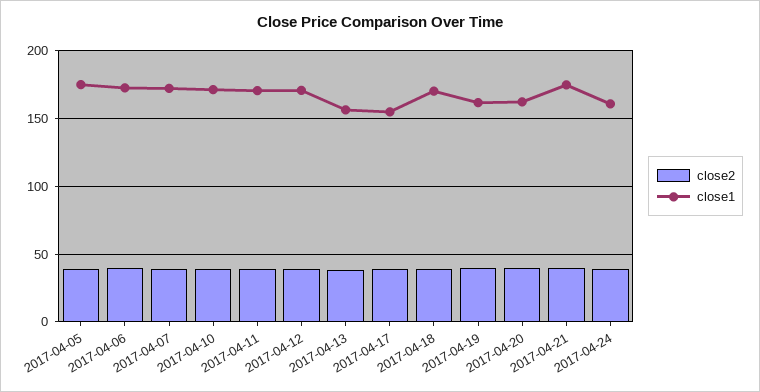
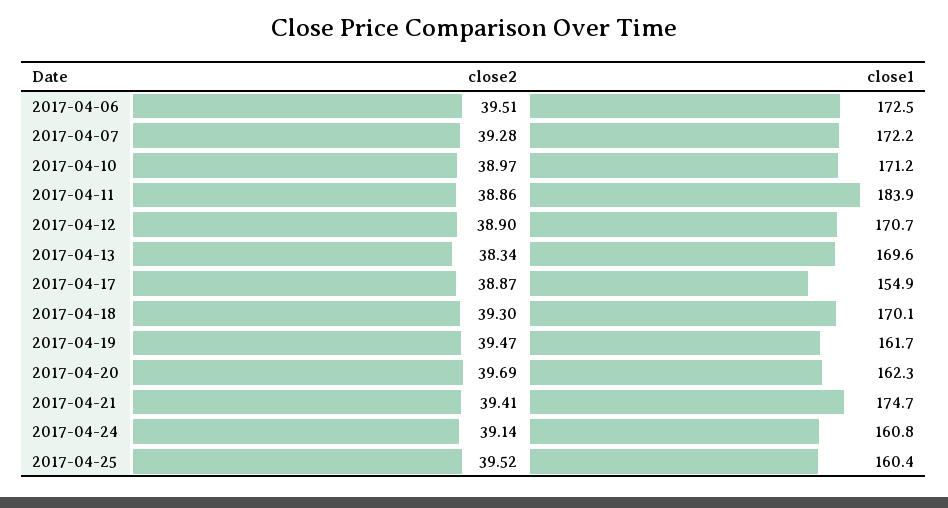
close2, 2017-04-05: 40 -> none
close1, 2017-04-05: 175 -> none
close1, 2017-04-11: 170 -> 183.9
close1, 2017-04-13: 155 -> 169.6
close2, 2017-04-25: none -> 39.52
close1, 2017-04-25: none -> 160.4

